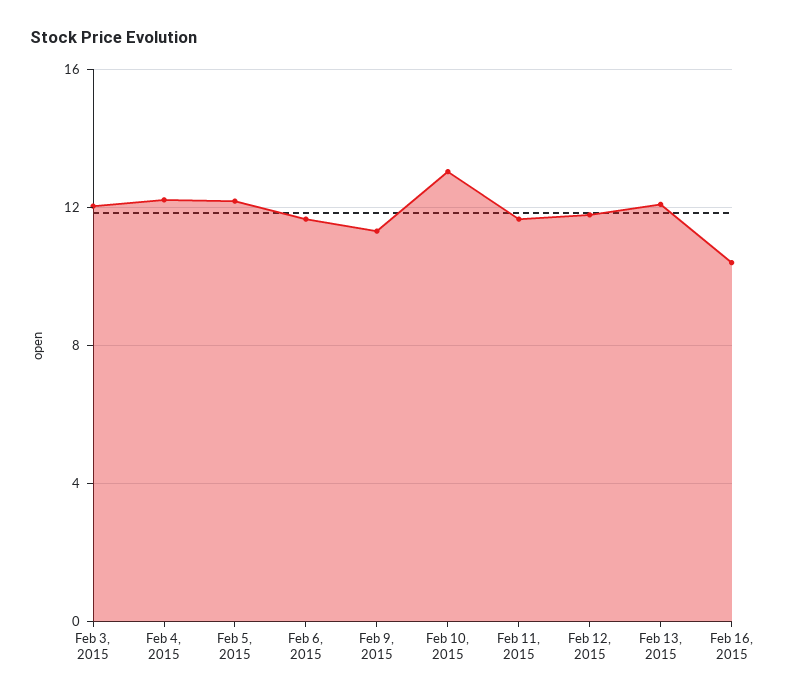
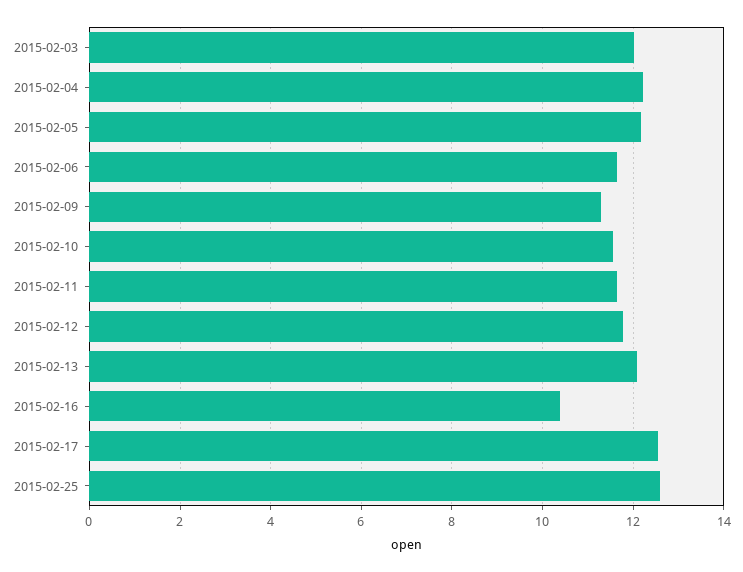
Feb 10, 2015: 13 -> 11.6
2015-02-17: none -> 12.6
2015-02-25: none -> 12.6

